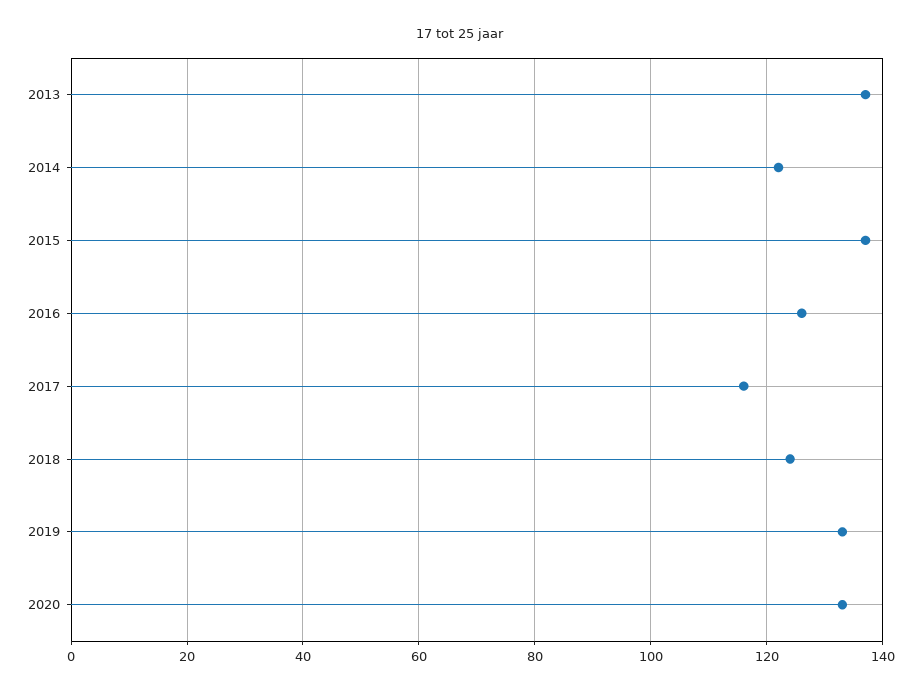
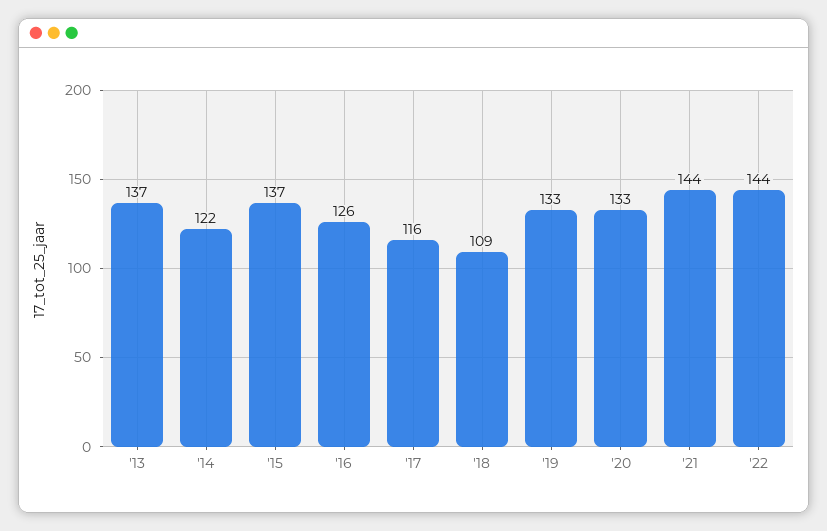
2018: 125 -> 109
'21: none -> 144
'22: none -> 144

